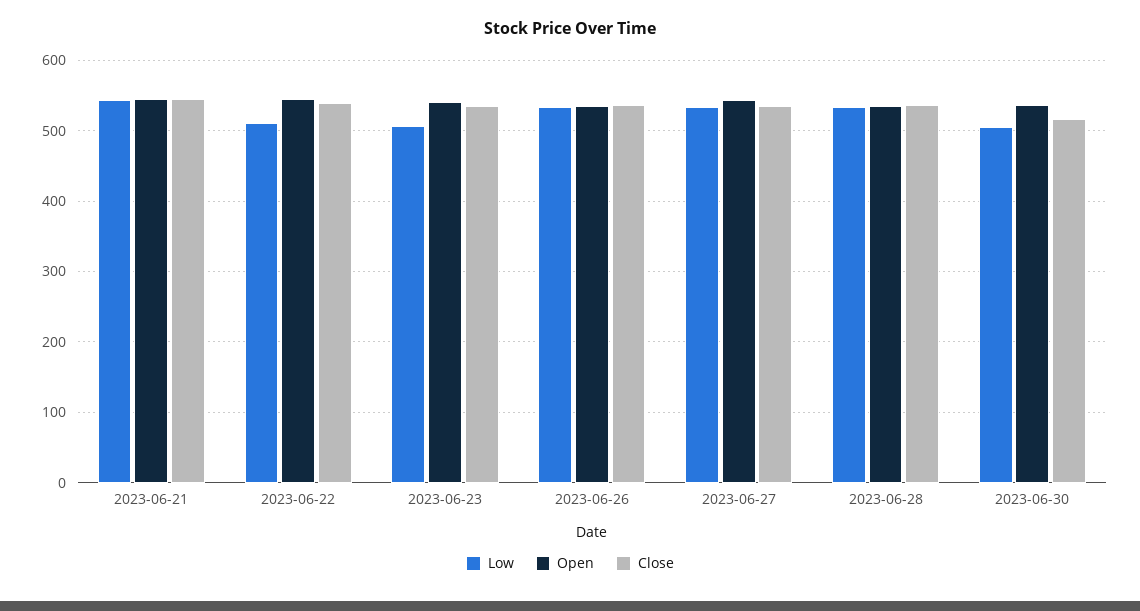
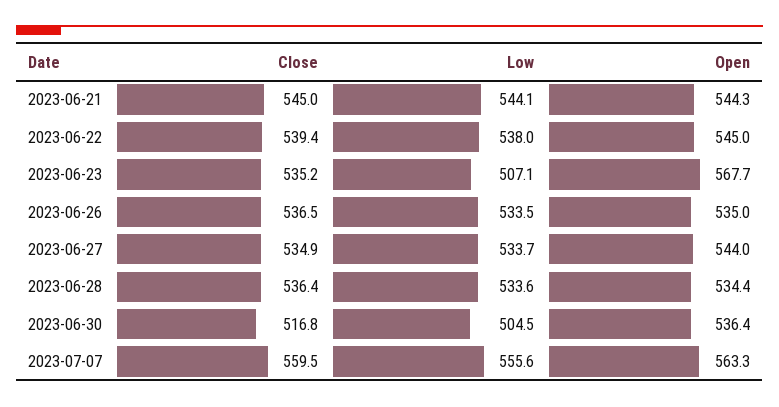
Low, 2023-06-22: 510 -> 538
Open, 2023-06-23: 540 -> 567.7
Close, 2023-07-07: none -> 559.5
Low, 2023-07-07: none -> 555.6
Open, 2023-07-07: none -> 563.3

